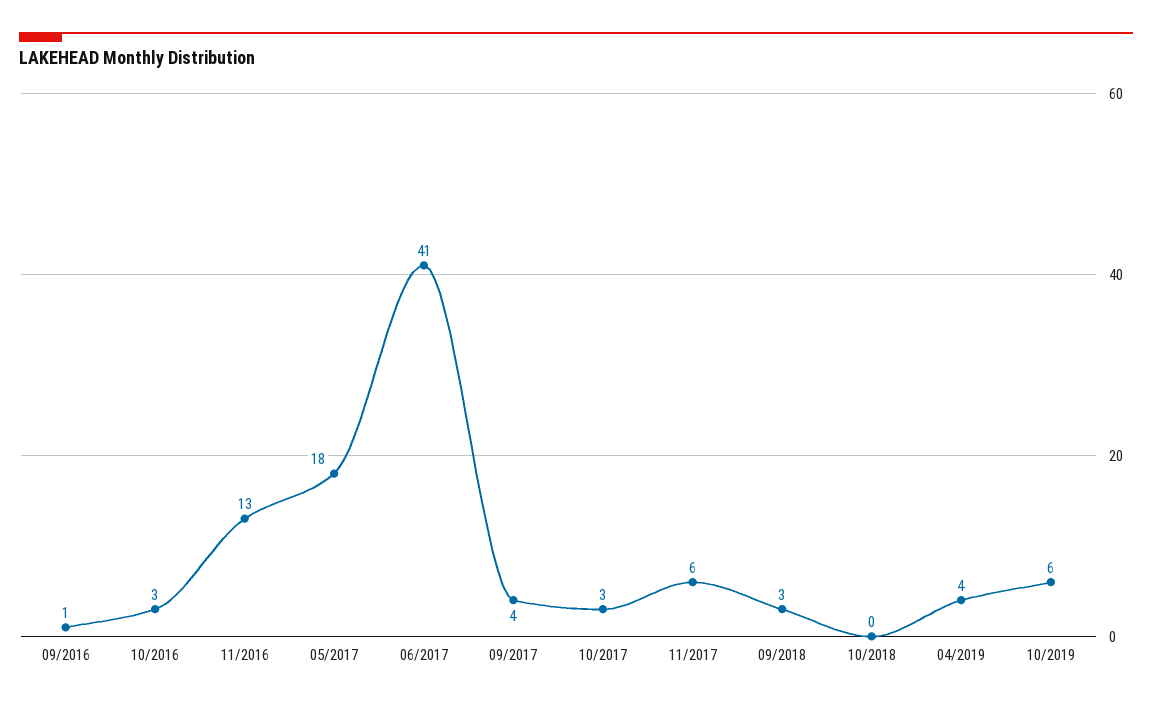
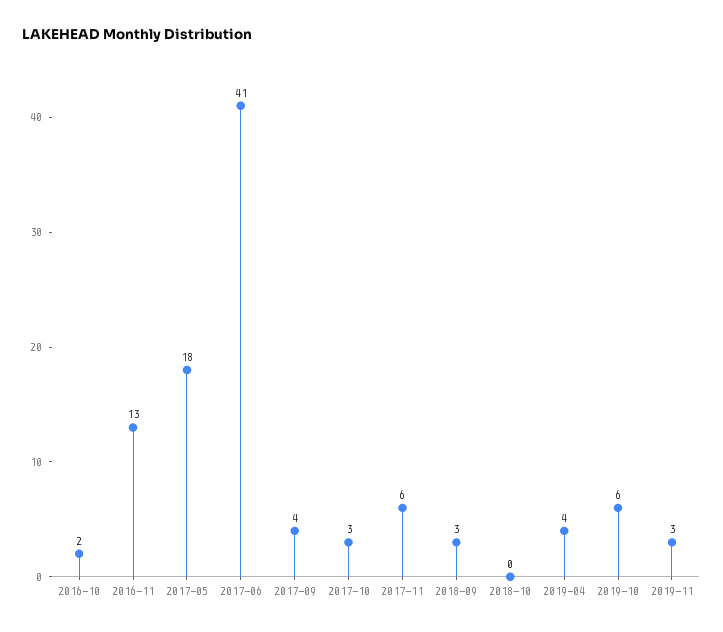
09/2016: 1 -> none
10/2016: 3 -> 2
2019-11: none -> 3

